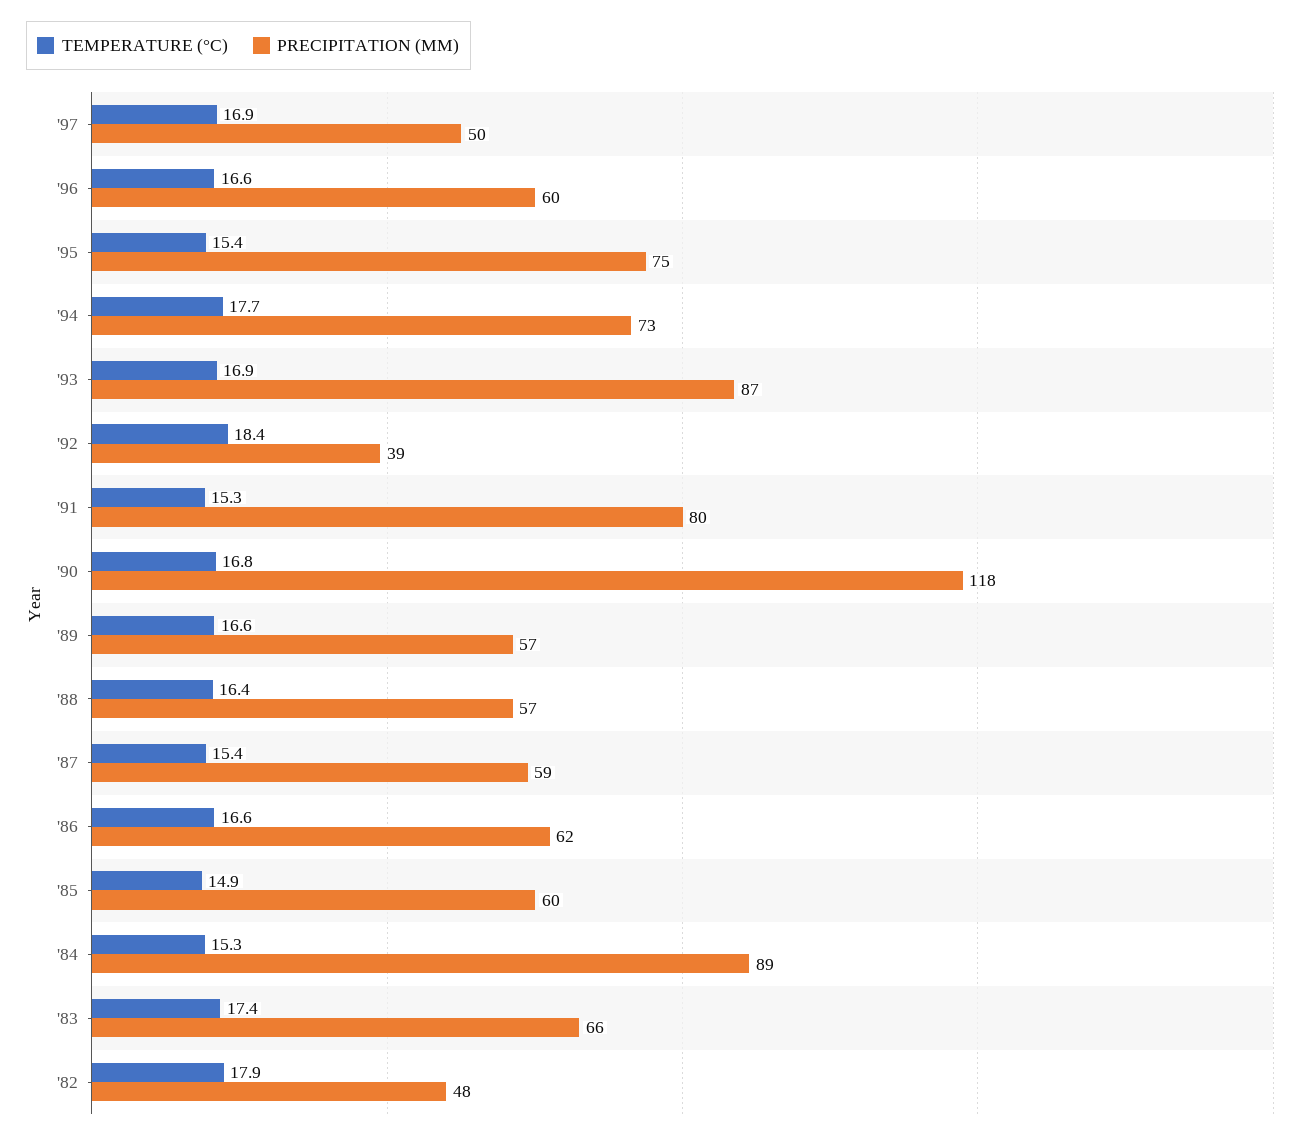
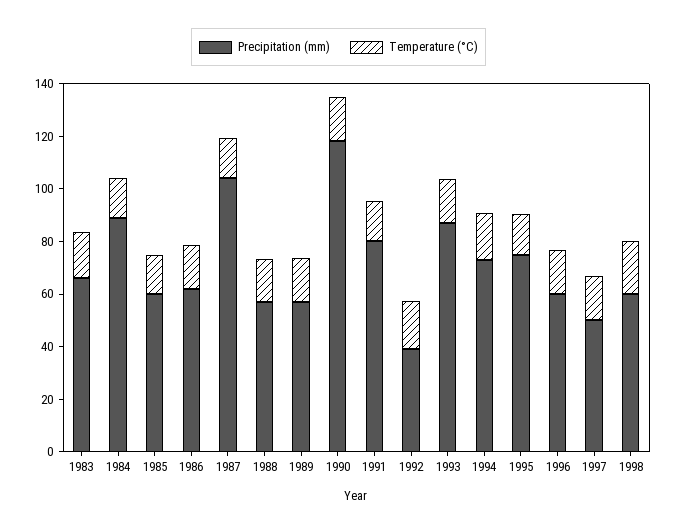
PRECIPITATION (MM), '87: 59 -> 105
TEMPERATURE (°C), '82: 17.9 -> none
PRECIPITATION (MM), '82: 48 -> none
PRECIPITATION (MM), 1998: none -> 60
TEMPERATURE (°C), 1998: none -> 20

